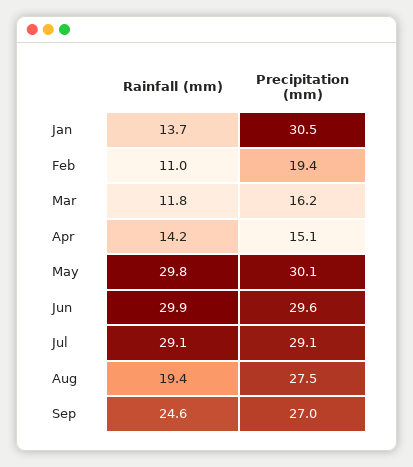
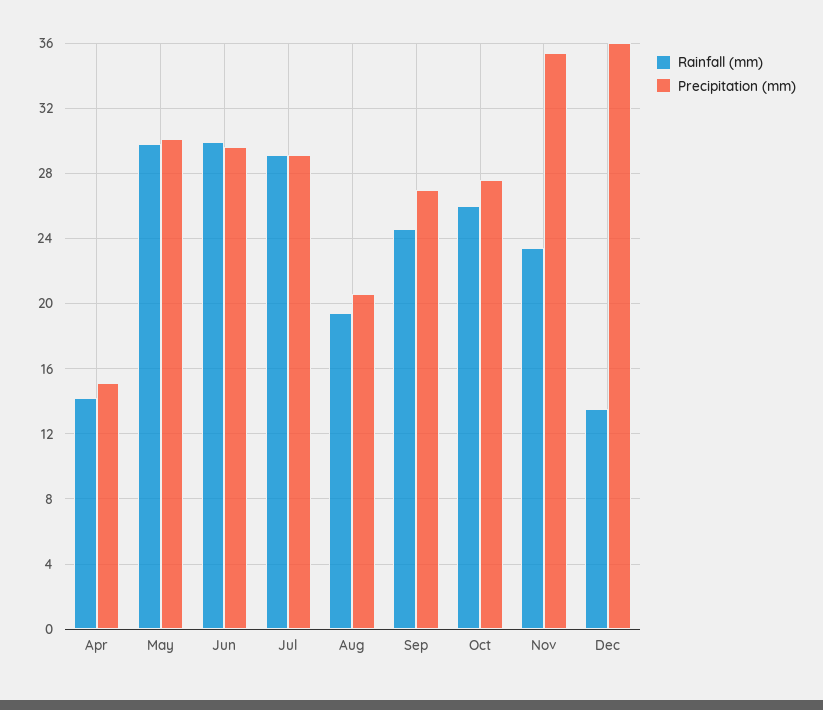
Rainfall (mm), Jan: 13.7 -> none
Precipitation (mm), Jan: 30.5 -> none
Rainfall (mm), Feb: 11 -> none
Precipitation (mm), Feb: 19.4 -> none
Rainfall (mm), Mar: 11.8 -> none
Precipitation (mm), Mar: 16.2 -> none
Precipitation (mm), Aug: 27.5 -> 20.5
Rainfall (mm), Oct: none -> 26
Precipitation (mm), Oct: none -> 27.5
Rainfall (mm), Nov: none -> 23.5
Precipitation (mm), Nov: none -> 35.5
Rainfall (mm), Dec: none -> 13.5
Precipitation (mm), Dec: none -> 36

